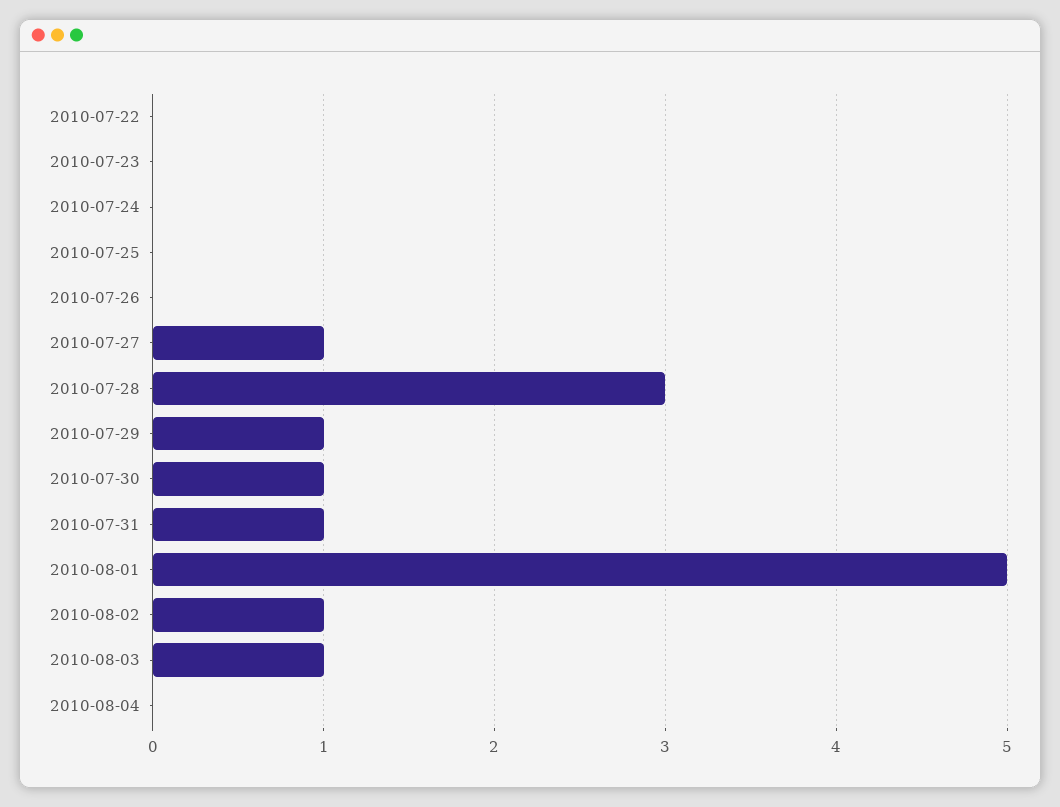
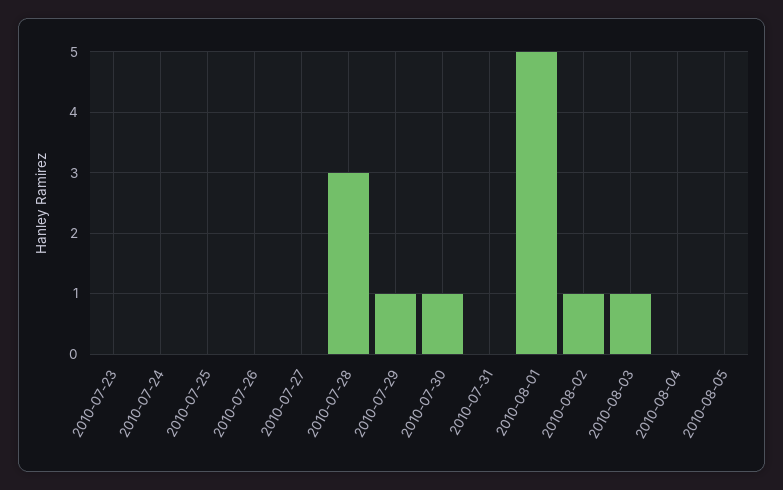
2010-07-22: 0 -> none
2010-07-27: 1 -> 0
2010-07-31: 1 -> 0
2010-08-05: none -> 0

